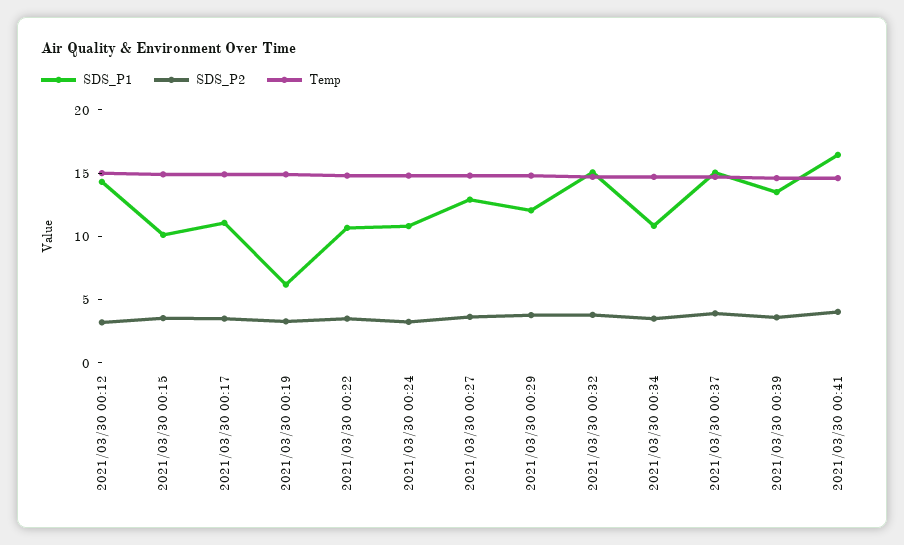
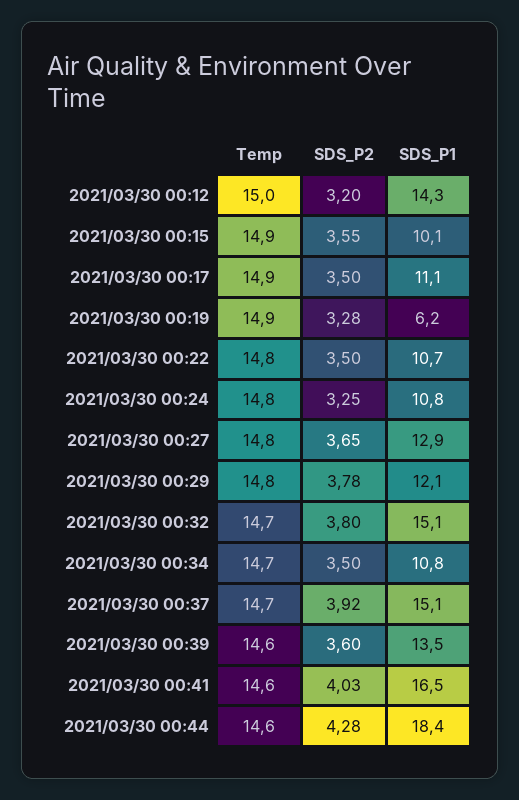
Temp, 2021/03/30 00:44: none -> 14.6
SDS_P2, 2021/03/30 00:44: none -> 4.28
SDS_P1, 2021/03/30 00:44: none -> 18.4

